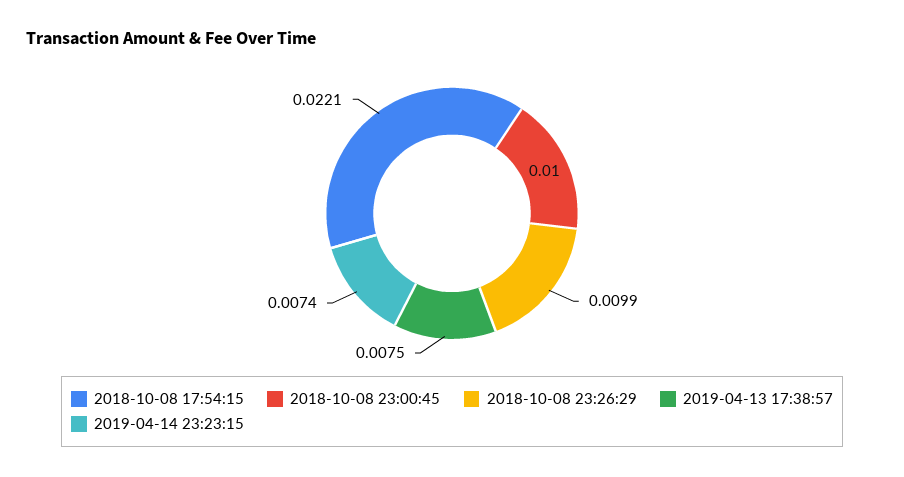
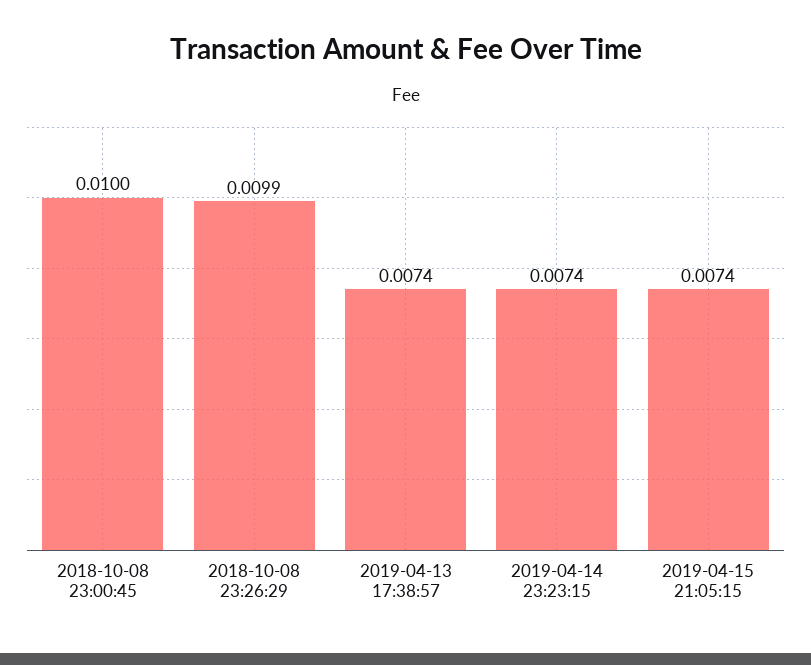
2018-10-08 17:54:15: 0.0221 -> none
2019-04-13 17:38:57: 0.0075 -> 0.0074
2019-04-15 21:05:15: none -> 0.0074

